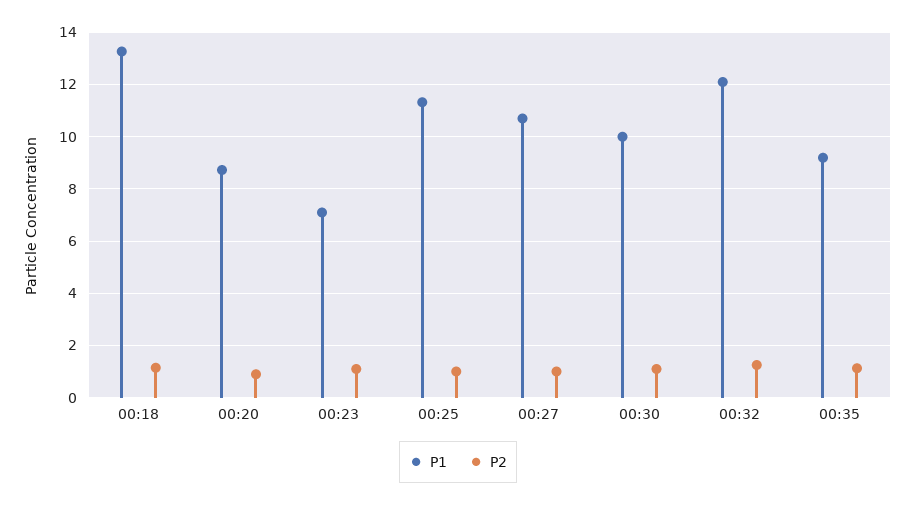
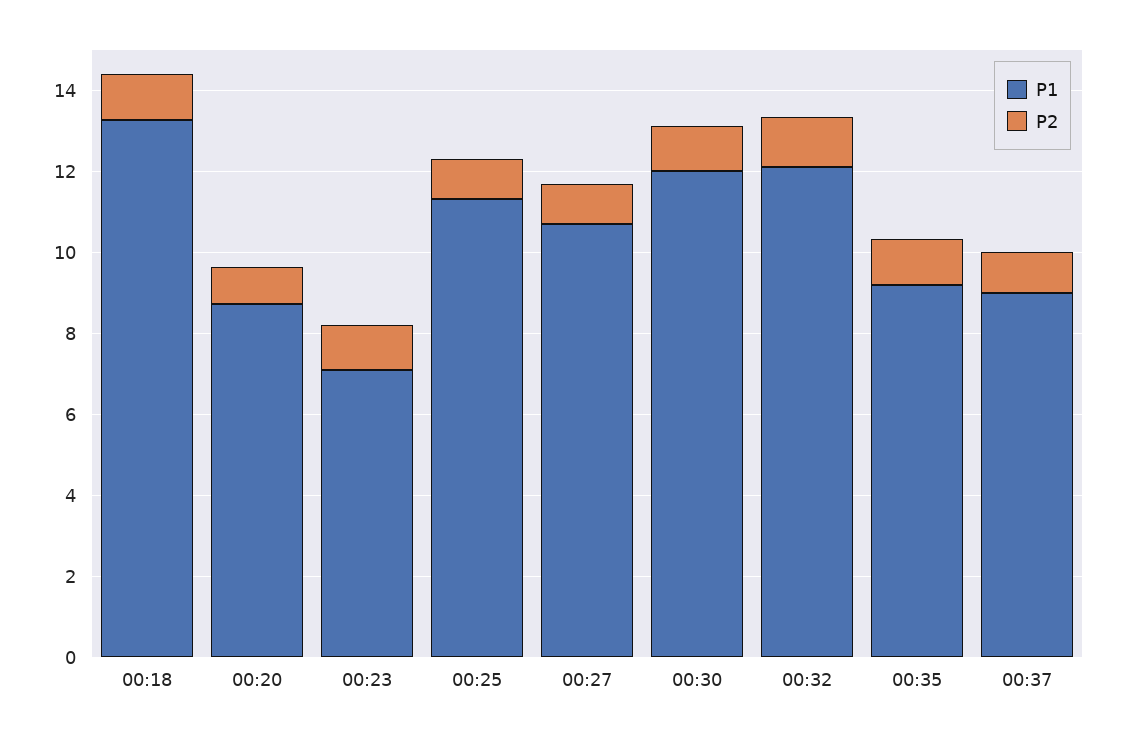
P1, 00:30: 10 -> 12
P1, 00:37: none -> 9
P2, 00:37: none -> 1

